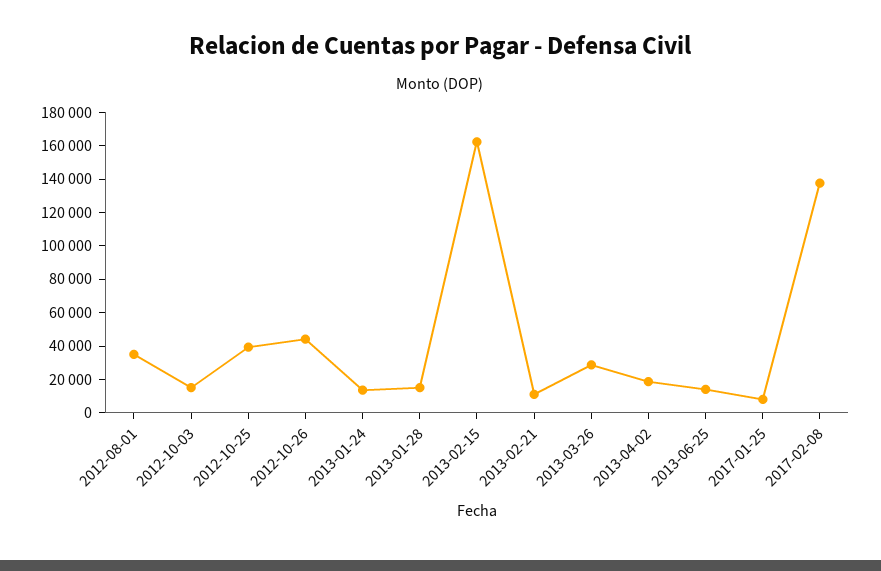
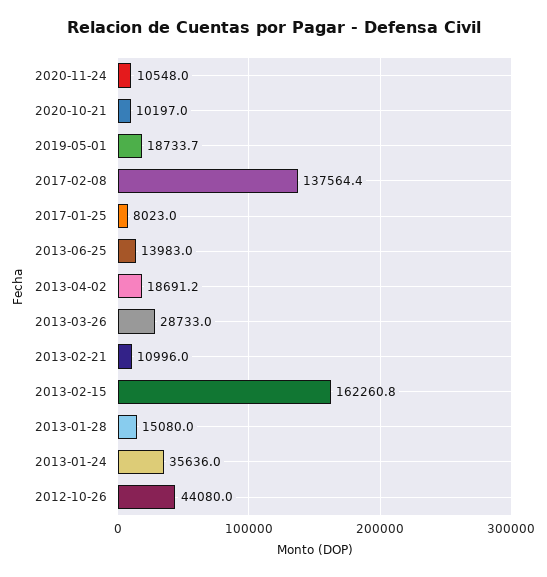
2012-08-01: 35000 -> none
2012-10-03: 15000 -> none
2012-10-25: 40000 -> none
2013-01-24: 15000 -> 35636
2020-11-24: none -> 10548
2020-10-21: none -> 10197
2019-05-01: none -> 18733.7

